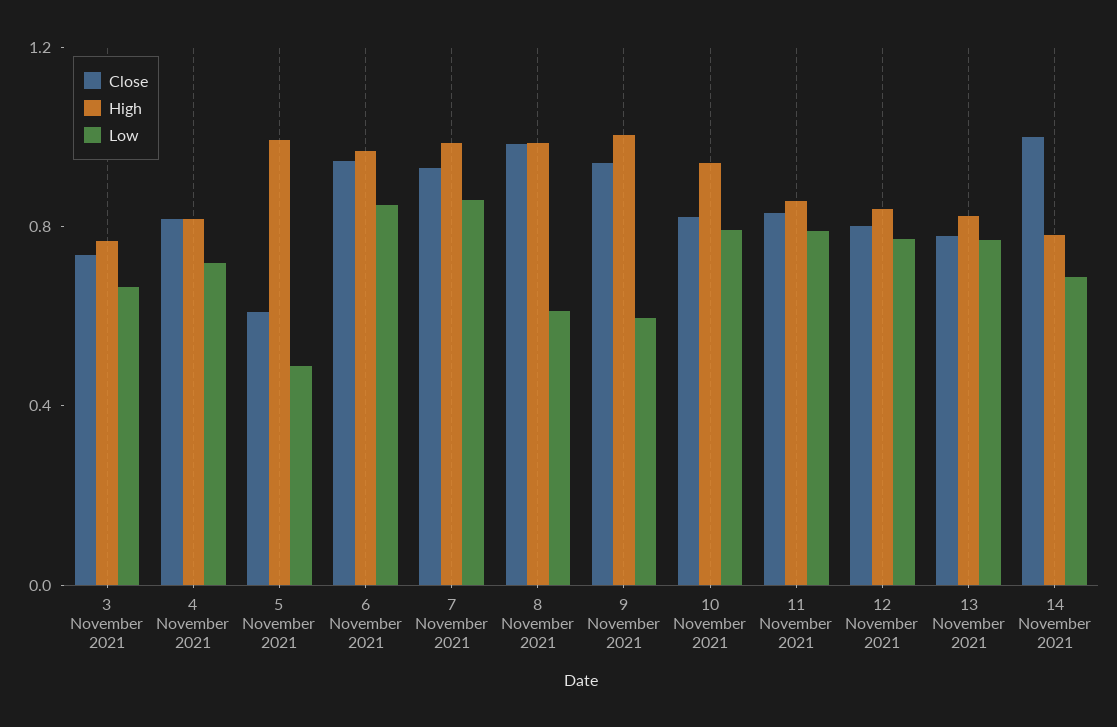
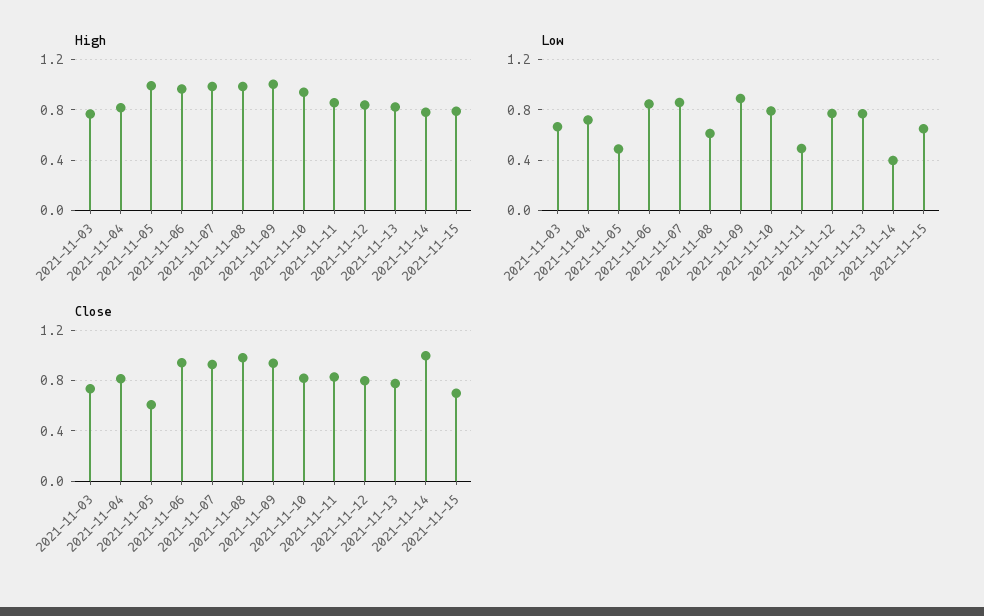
Low, 9 November 2021: 0.6 -> 0.9
Low, 11 November 2021: 0.8 -> 0.5
Low, 14 November 2021: 0.7 -> 0.4
High, 2021-11-15: none -> 0.8
Low, 2021-11-15: none -> 0.65
Close, 2021-11-15: none -> 0.7

